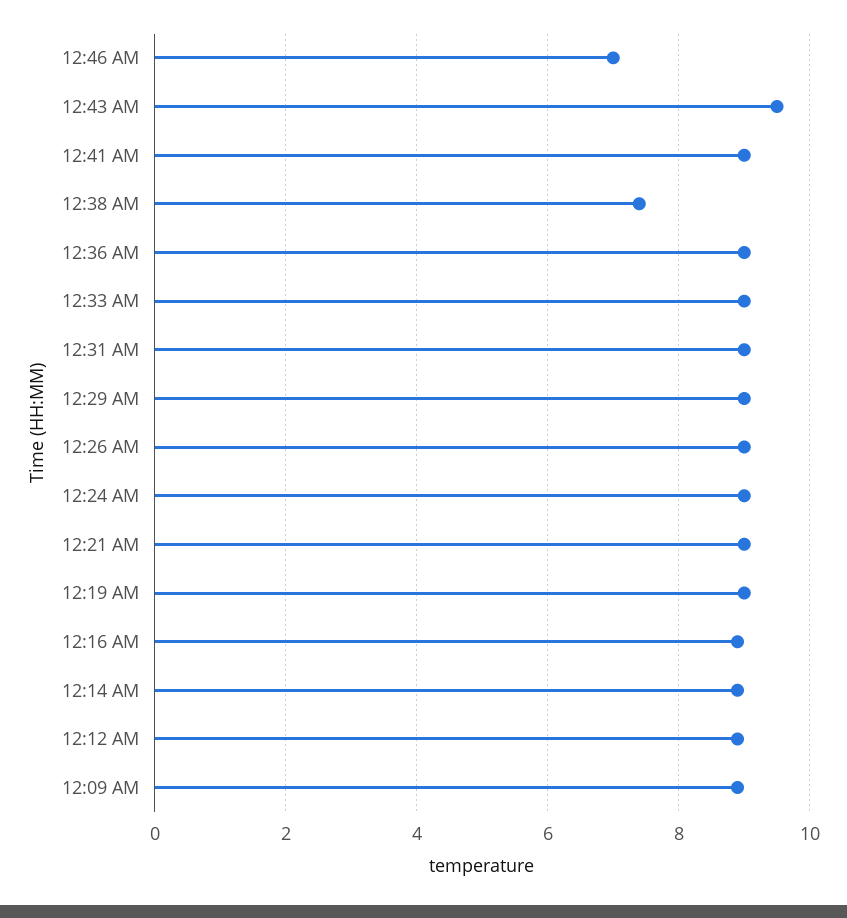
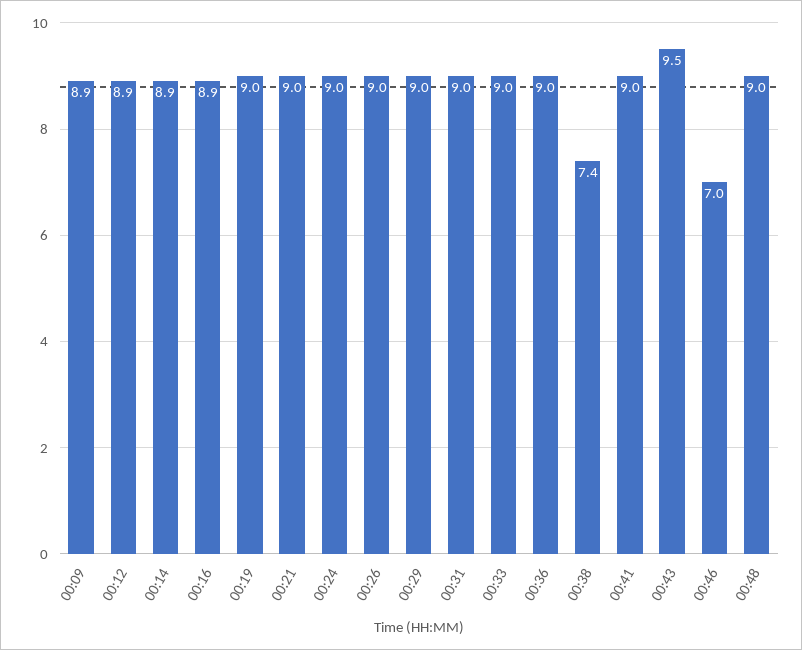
00:48: none -> 9

